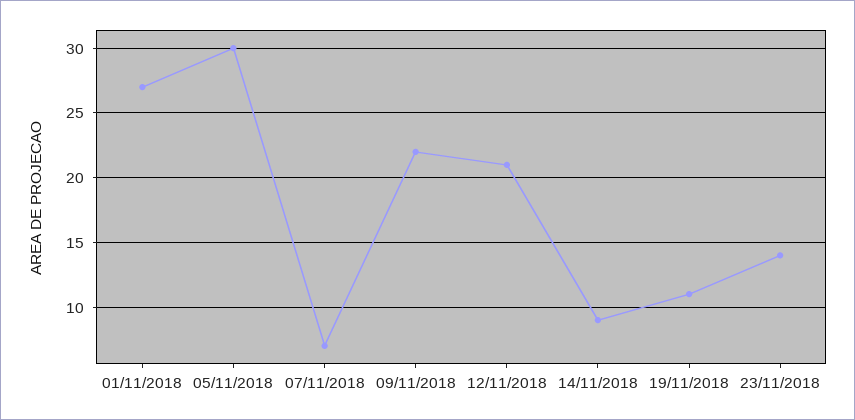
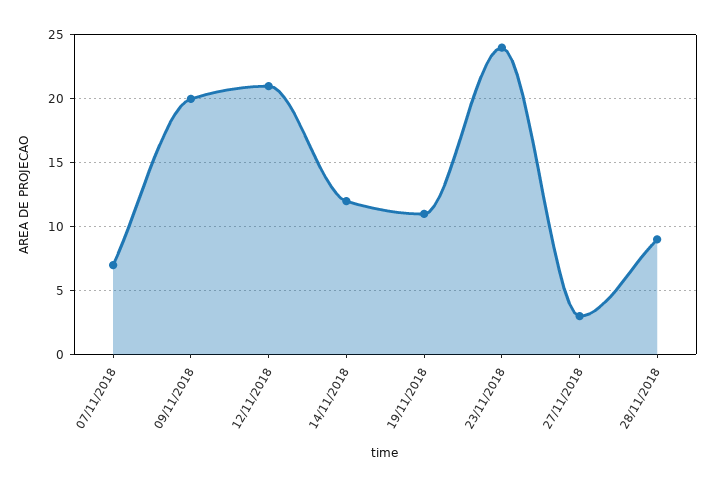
01/11/2018: 27 -> none
05/11/2018: 30 -> none
09/11/2018: 22 -> 20
14/11/2018: 9 -> 12
23/11/2018: 14 -> 24
27/11/2018: none -> 3
28/11/2018: none -> 9

